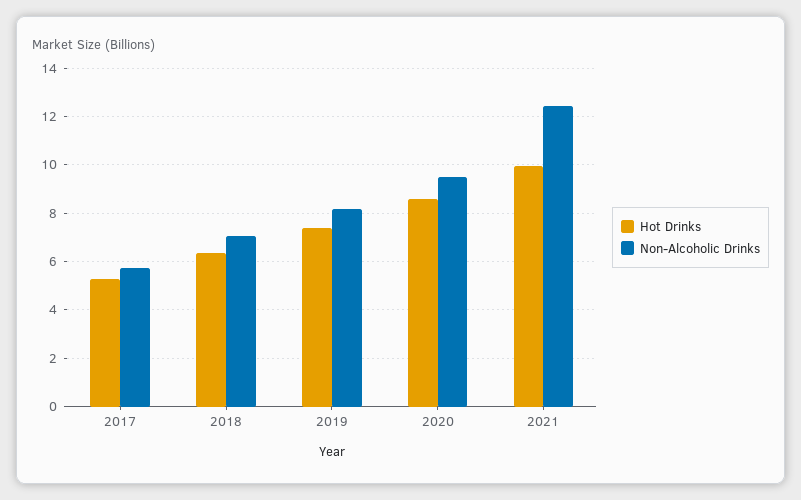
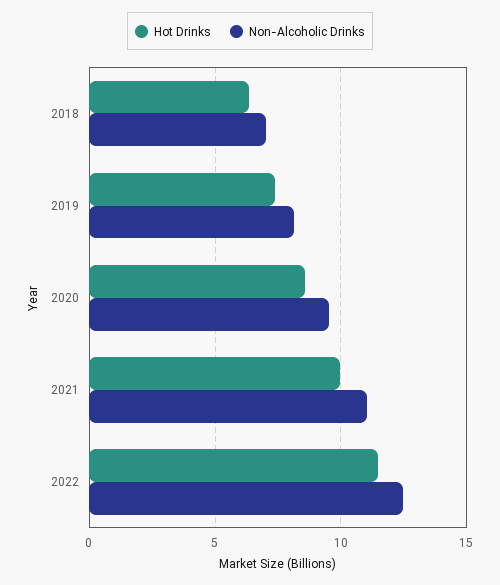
Hot Drinks, 2017: 5.25 -> none
Non-Alcoholic Drinks, 2017: 5.75 -> none
Non-Alcoholic Drinks, 2021: 12.5 -> 11
Hot Drinks, 2022: none -> 11.5
Non-Alcoholic Drinks, 2022: none -> 12.5

